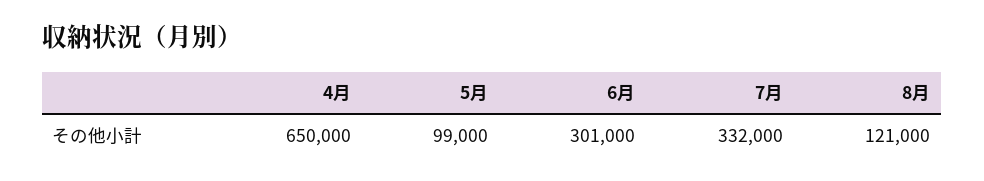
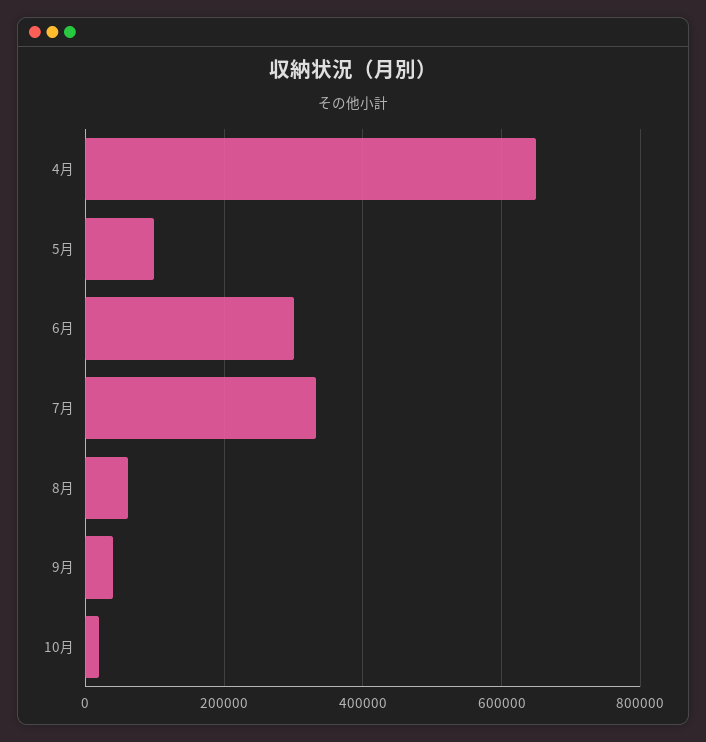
8月: 121000 -> 60000
9月: none -> 40000
10月: none -> 20000

